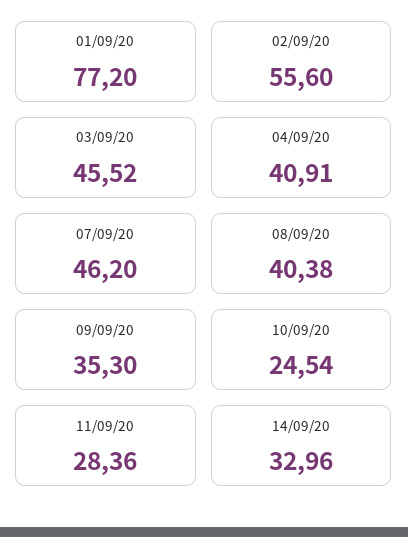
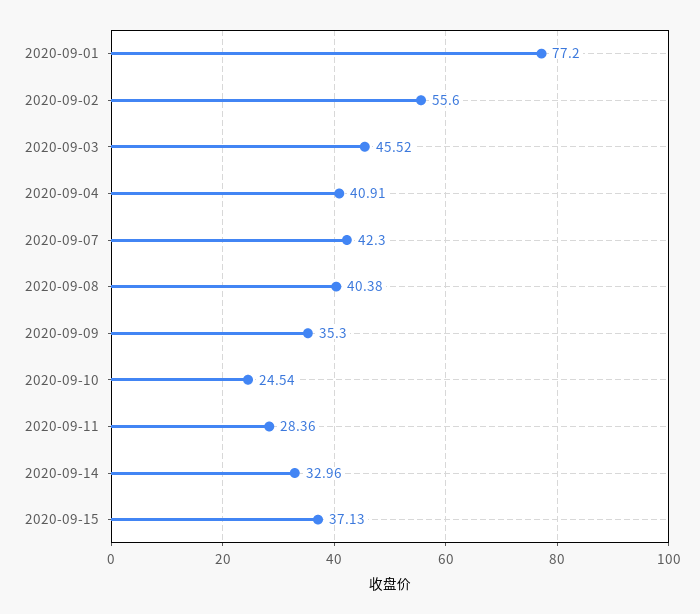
07/09/20: 46.2 -> 42.3
2020-09-15: none -> 37.13

